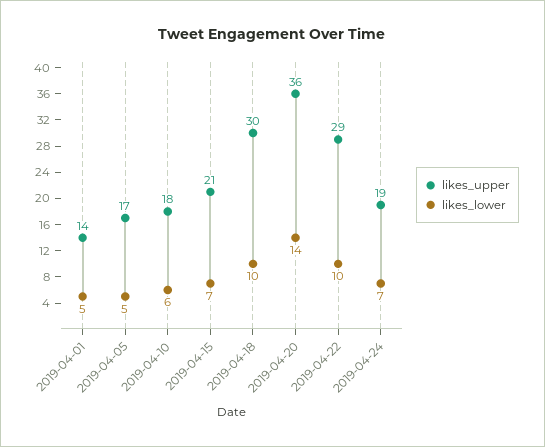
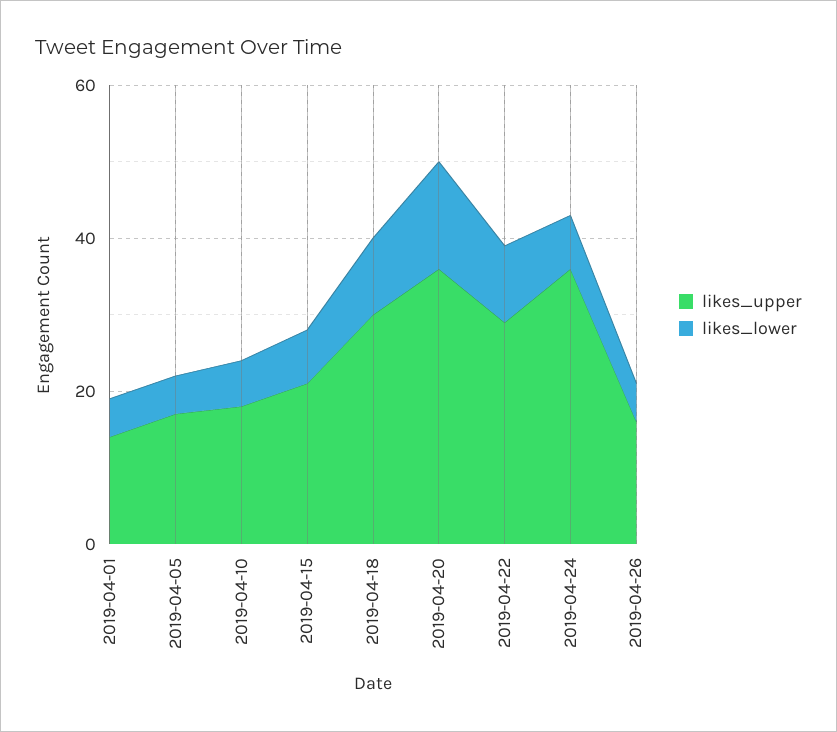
likes_upper, 2019-04-24: 19 -> 35
likes_upper, 2019-04-26: none -> 15
likes_lower, 2019-04-26: none -> 5

